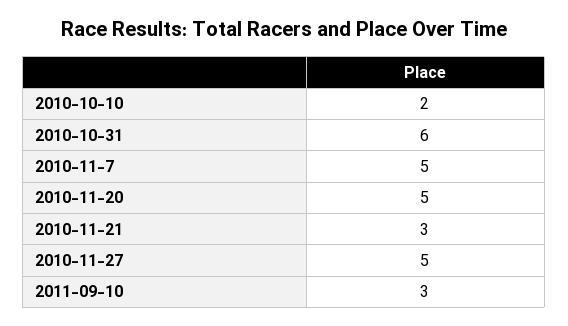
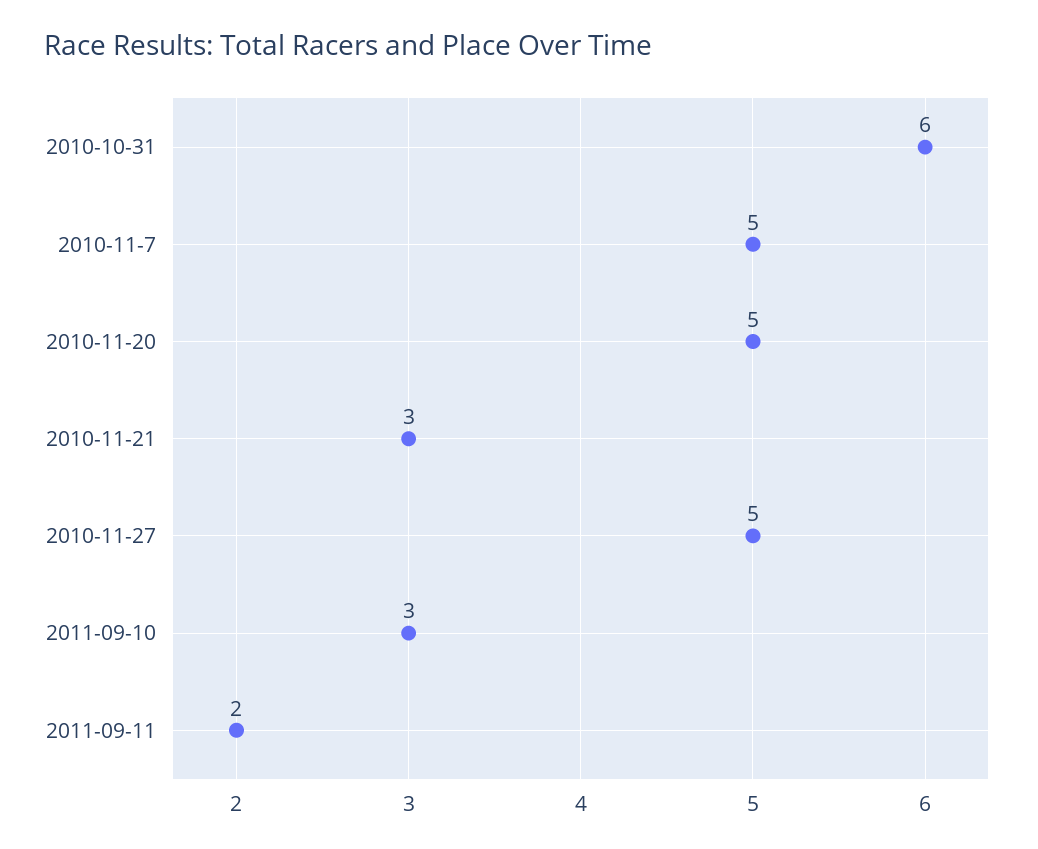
2010-10-10: 2 -> none
2011-09-11: none -> 2

